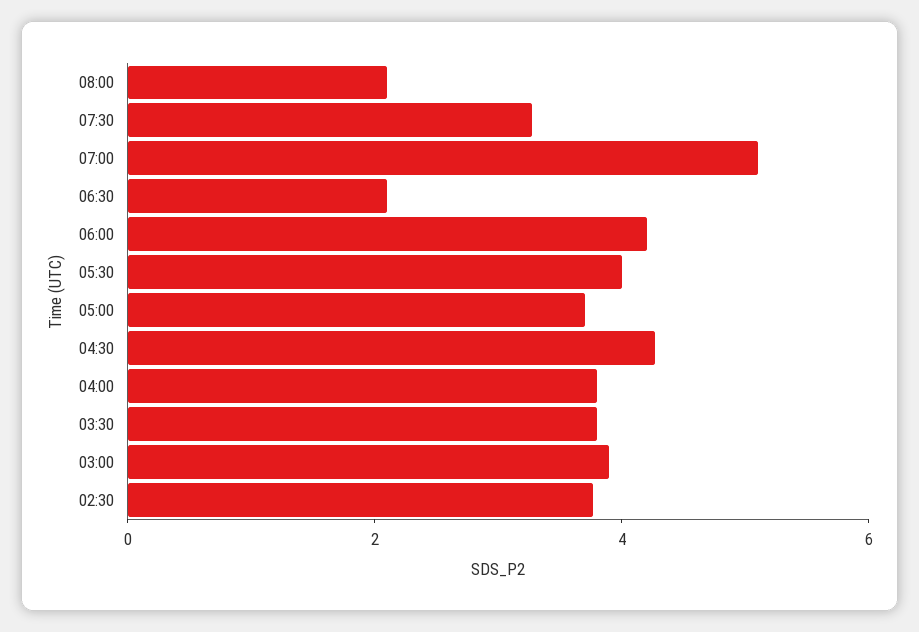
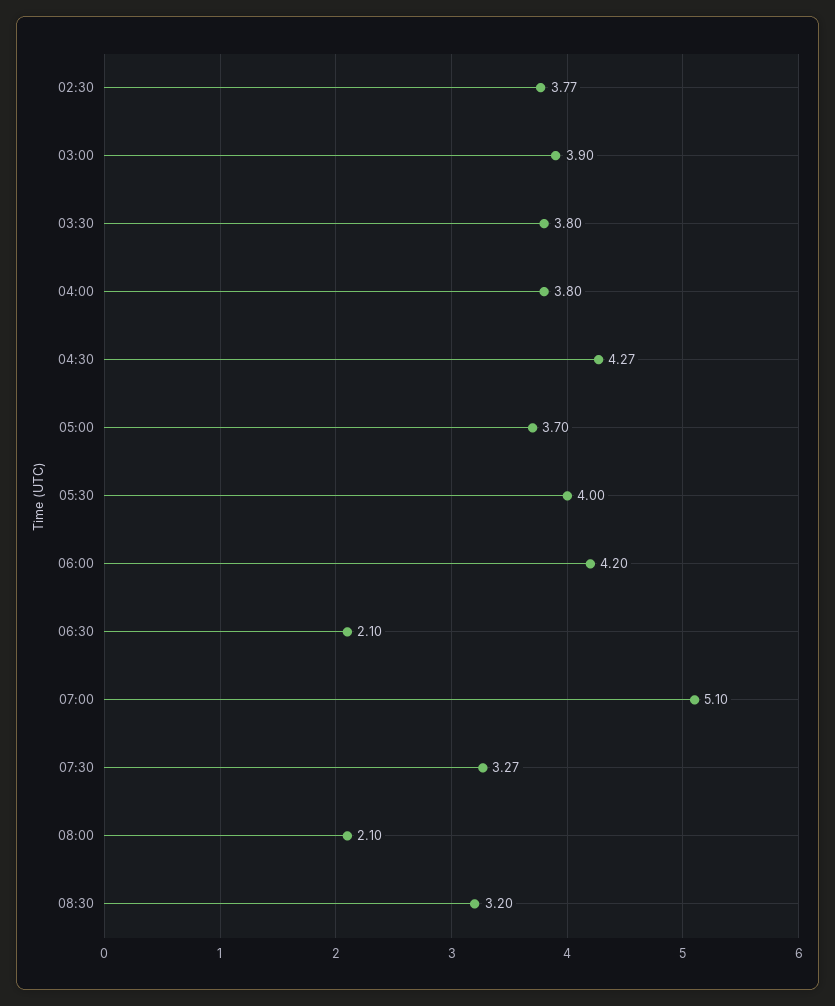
08:30: none -> 3.2

